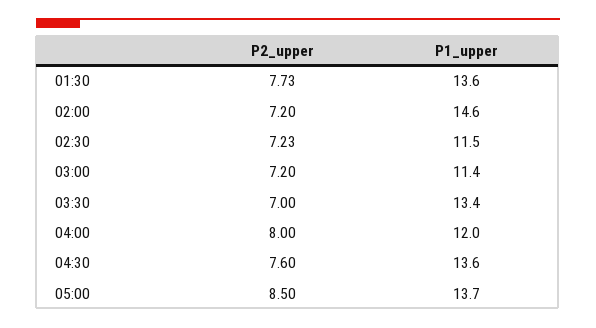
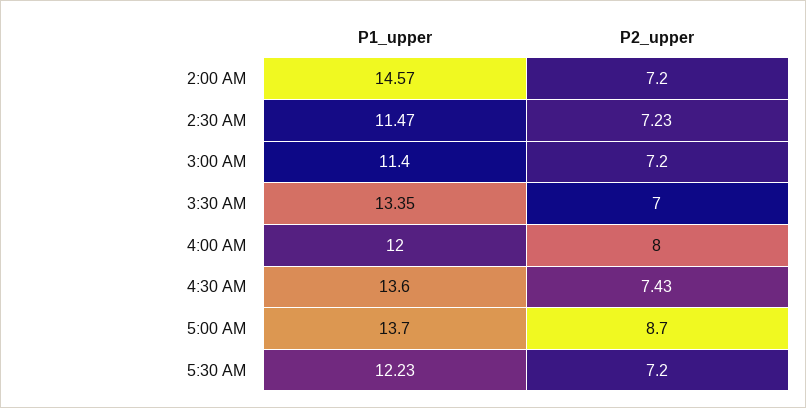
P2_upper, 01:30: 7.73 -> none
P1_upper, 01:30: 13.6 -> none
P2_upper, 04:30: 7.6 -> 7.43
P2_upper, 05:00: 8.5 -> 8.7
P1_upper, 5:30 AM: none -> 12.23
P2_upper, 5:30 AM: none -> 7.2

